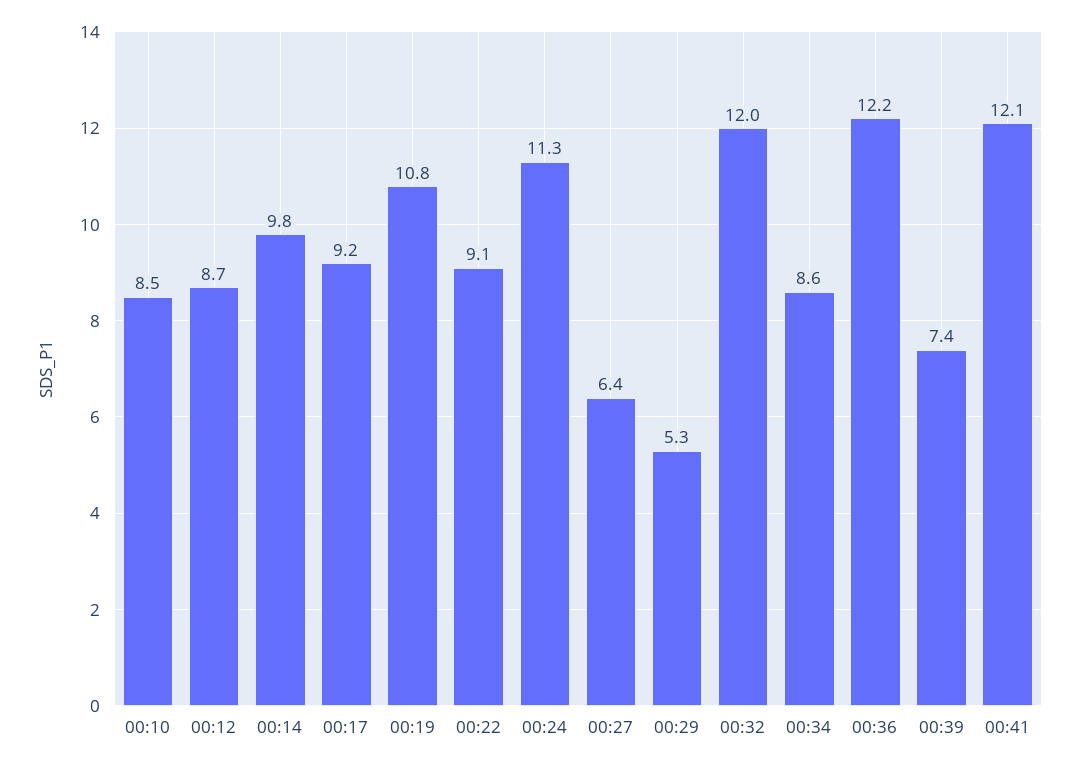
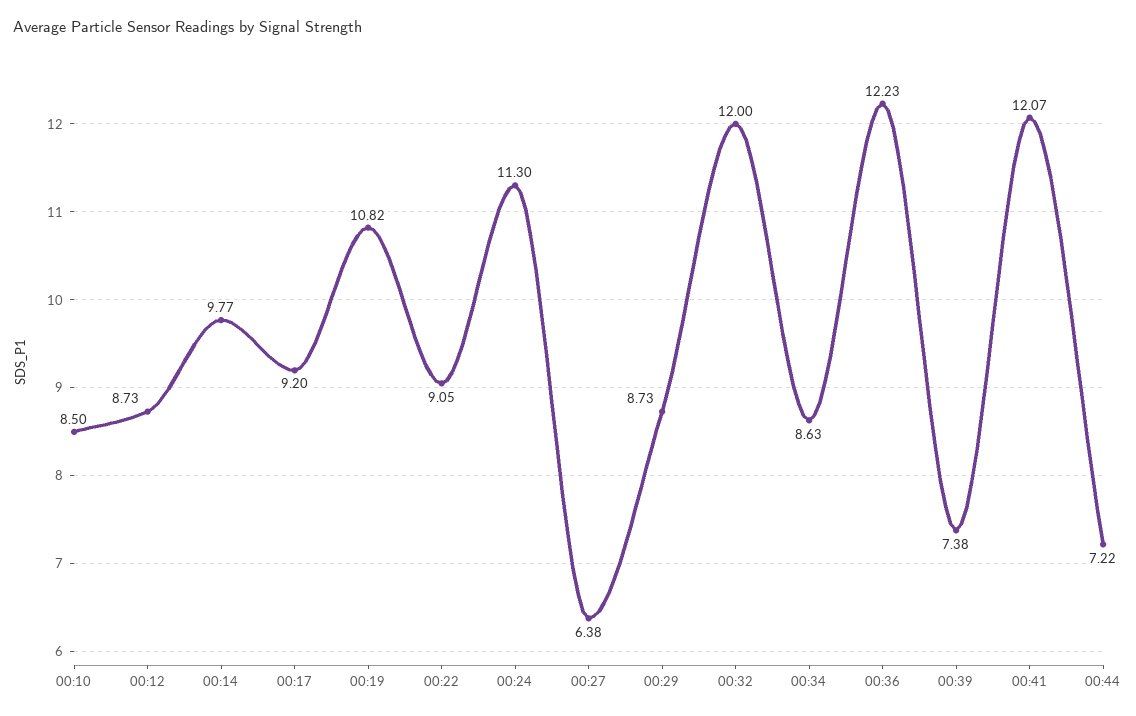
00:29: 5.3 -> 8.73
00:44: none -> 7.22

